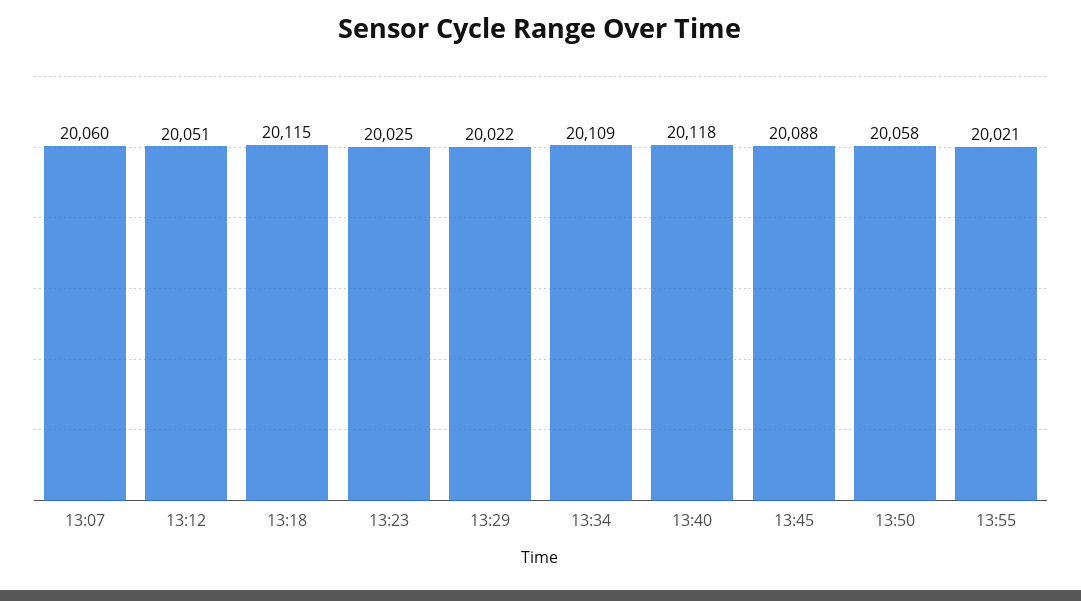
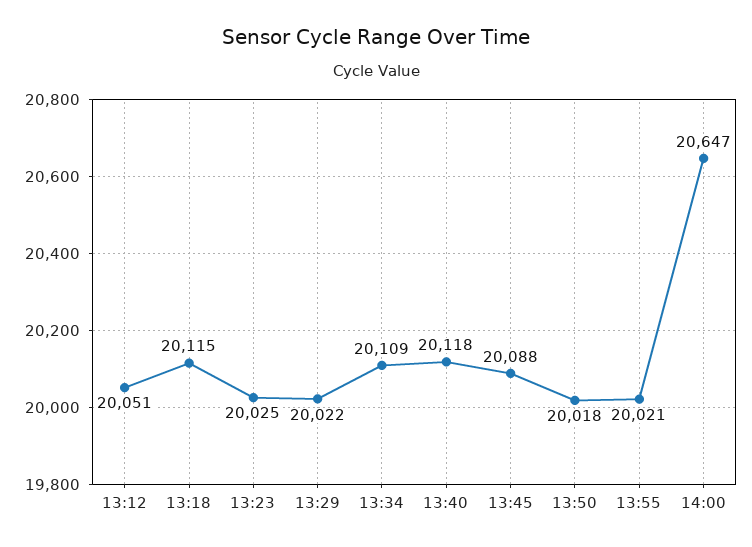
13:07: 20060 -> none
13:50: 20058 -> 20018
14:00: none -> 20647

